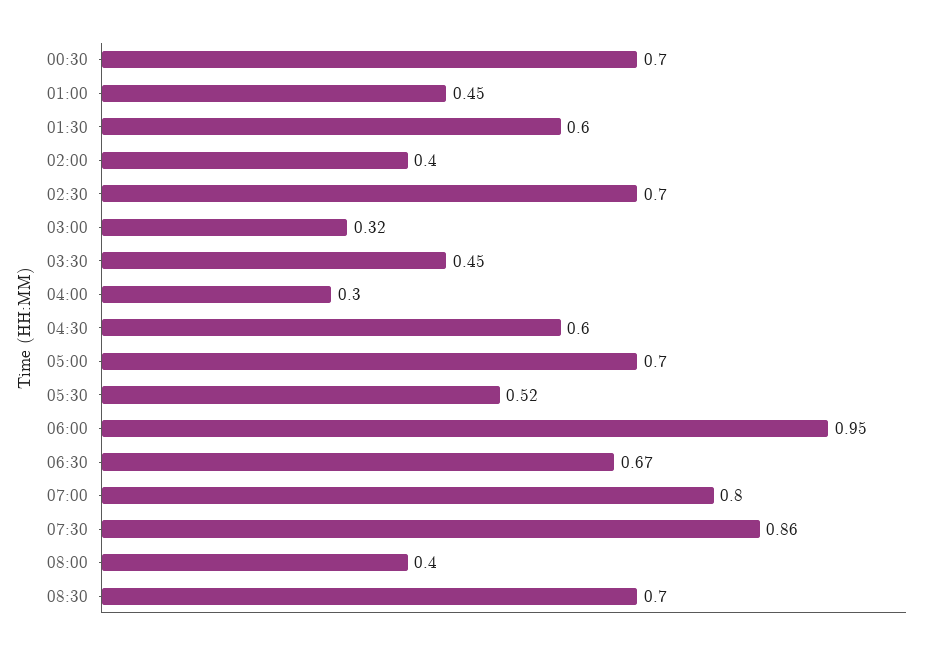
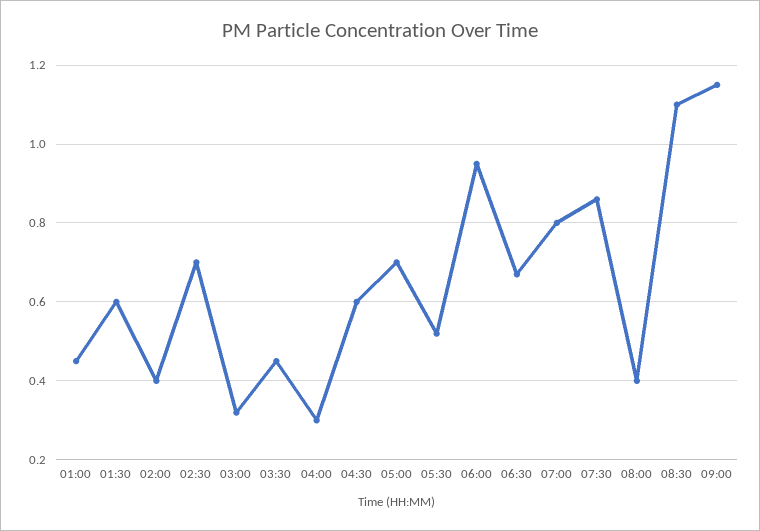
00:30: 0.7 -> none
08:30: 0.7 -> 1.1
09:00: none -> 1.15

